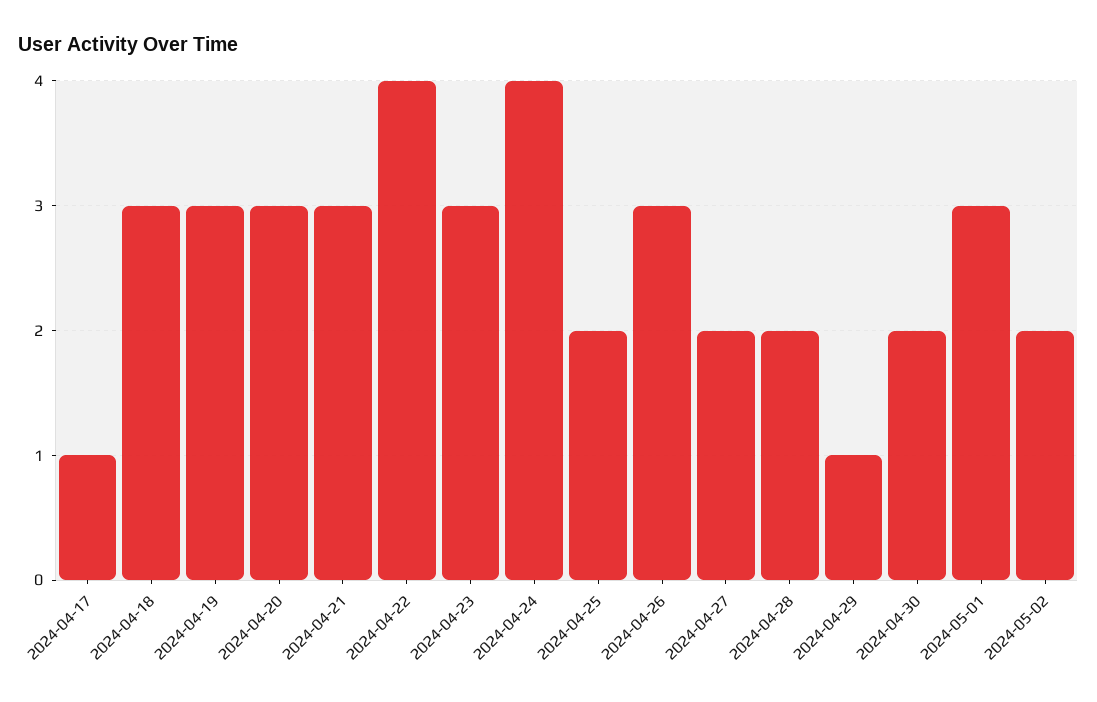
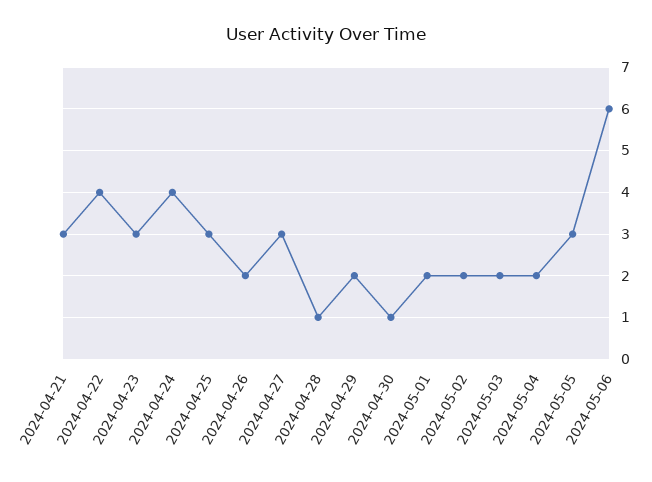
2024-04-17: 1 -> none
2024-04-18: 3 -> none
2024-04-19: 3 -> none
2024-04-20: 3 -> none
2024-04-25: 2 -> 3
2024-04-26: 3 -> 2
2024-04-27: 2 -> 3
2024-04-28: 2 -> 1
2024-04-29: 1 -> 2
2024-04-30: 2 -> 1
2024-05-01: 3 -> 2
2024-05-03: none -> 2
2024-05-04: none -> 2
2024-05-05: none -> 3
2024-05-06: none -> 6

